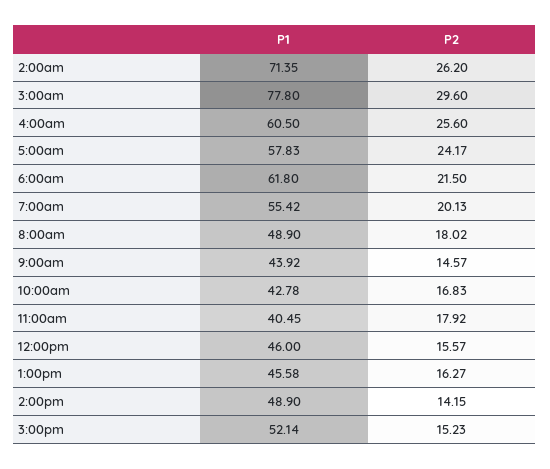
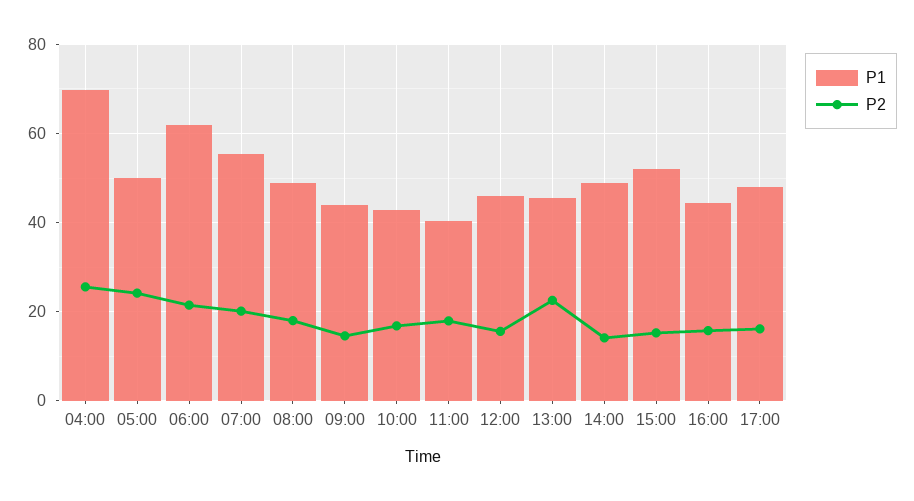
P1, 2:00am: 71.35 -> none
P2, 2:00am: 26.2 -> none
P1, 3:00am: 77.8 -> none
P2, 3:00am: 29.6 -> none
P1, 4:00am: 60.5 -> 70
P1, 5:00am: 57.83 -> 50
P2, 1:00pm: 16.27 -> 22
P1, 16:00: none -> 44
P2, 16:00: none -> 16
P1, 17:00: none -> 48
P2, 17:00: none -> 16

